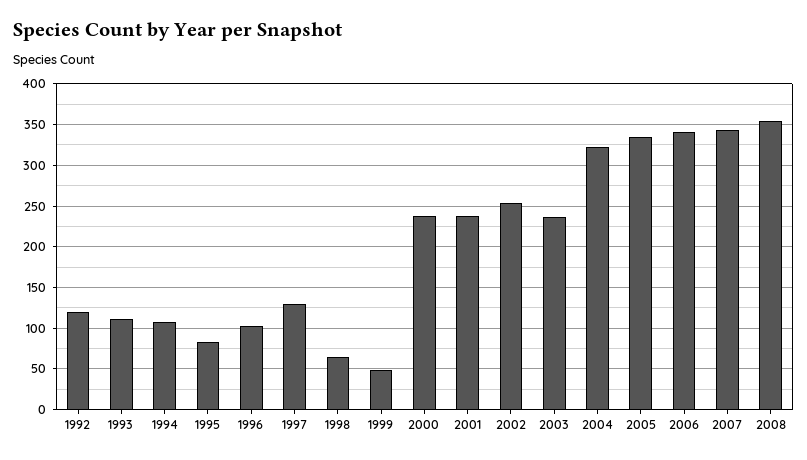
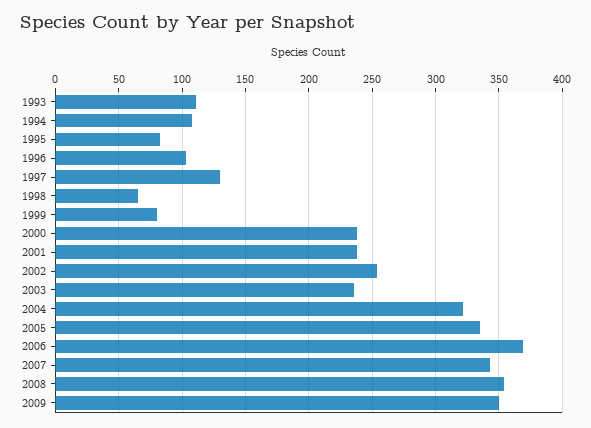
1992: 120 -> none
1999: 50 -> 80
2006: 340 -> 370
2009: none -> 350

